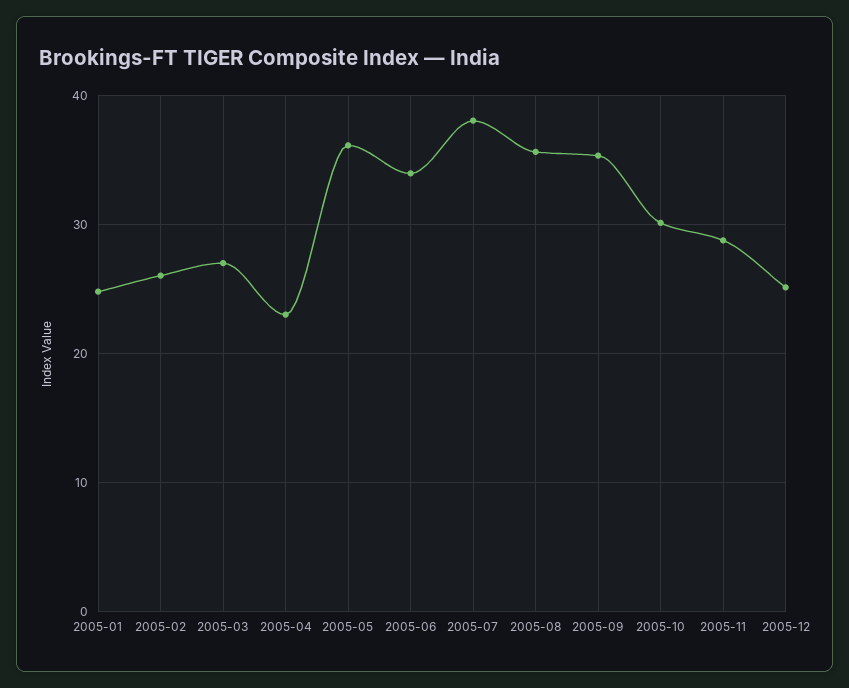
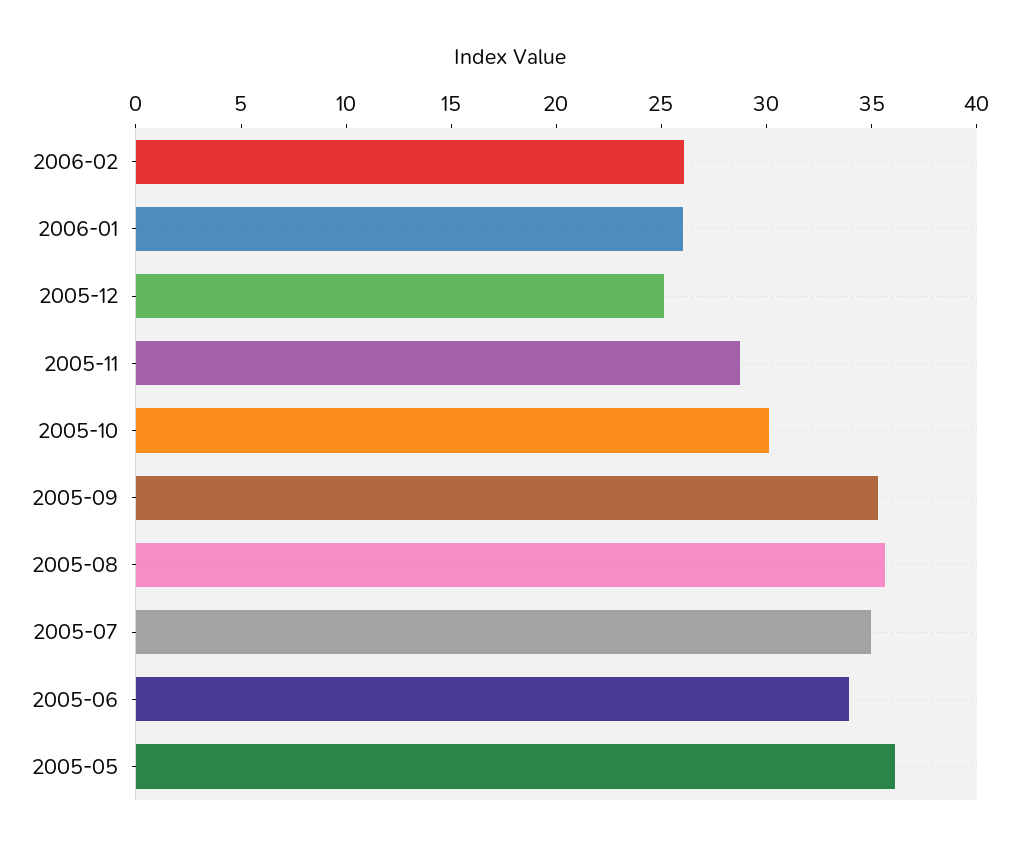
2005-01: 25 -> none
2005-02: 26 -> none
2005-03: 27 -> none
2005-04: 23 -> none
2005-07: 38 -> 35
2006-02: none -> 26
2006-01: none -> 26

